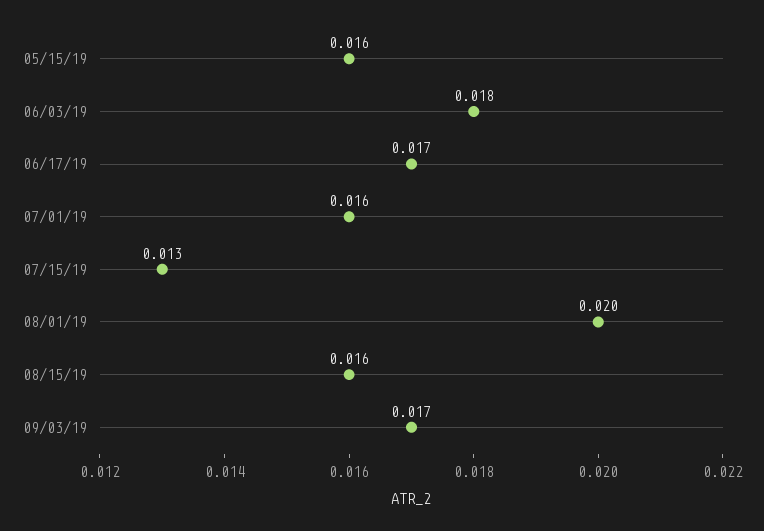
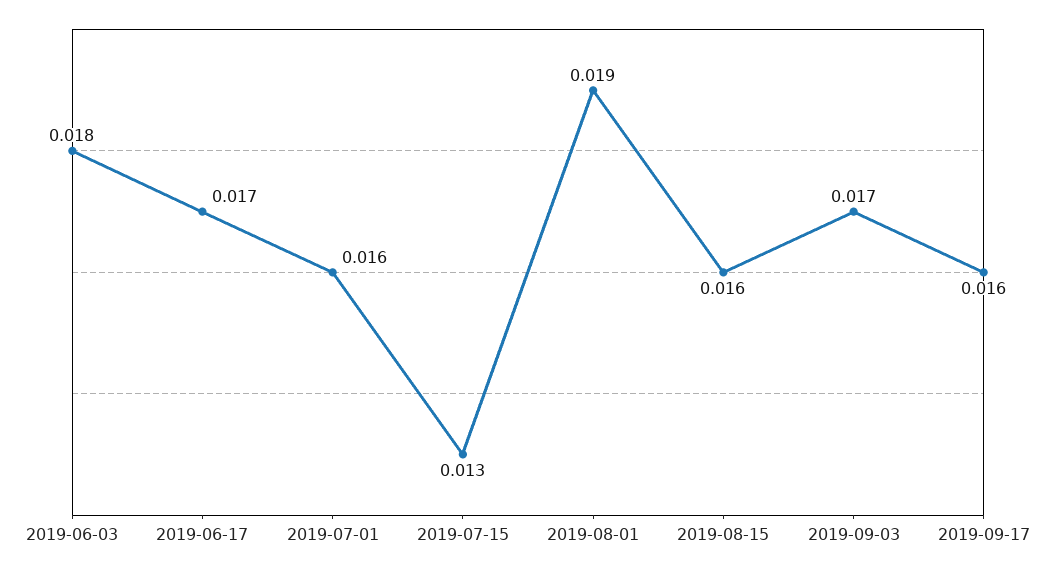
05/15/19: 0.016 -> none
08/01/19: 0.02 -> 0.019
2019-09-17: none -> 0.016

